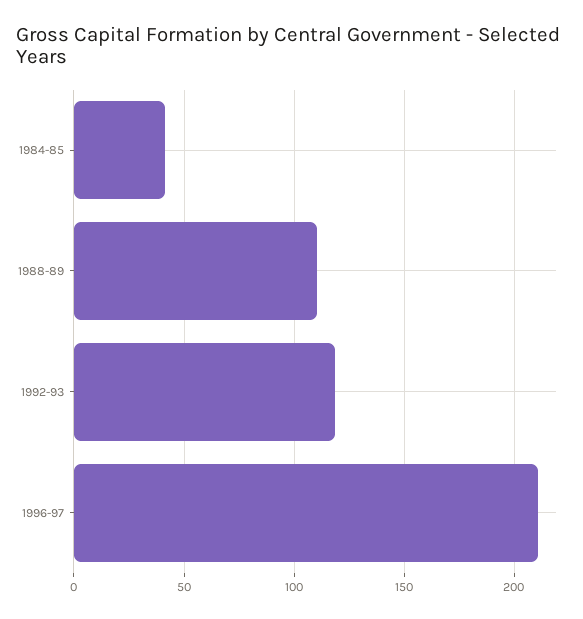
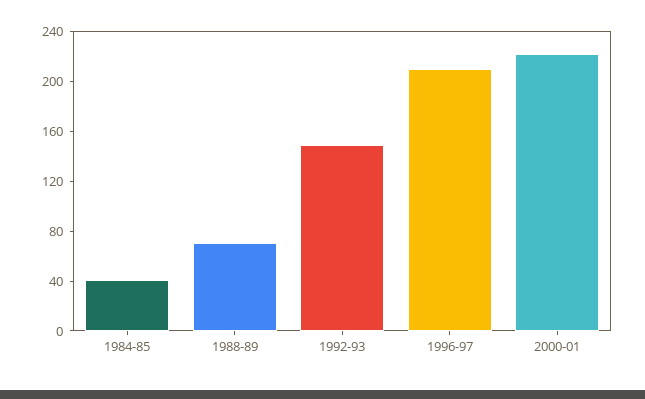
1988-89: 110 -> 70
1992-93: 120 -> 150
2000-01: none -> 220

